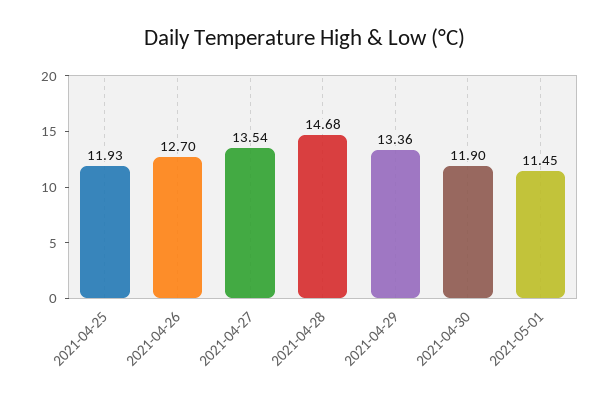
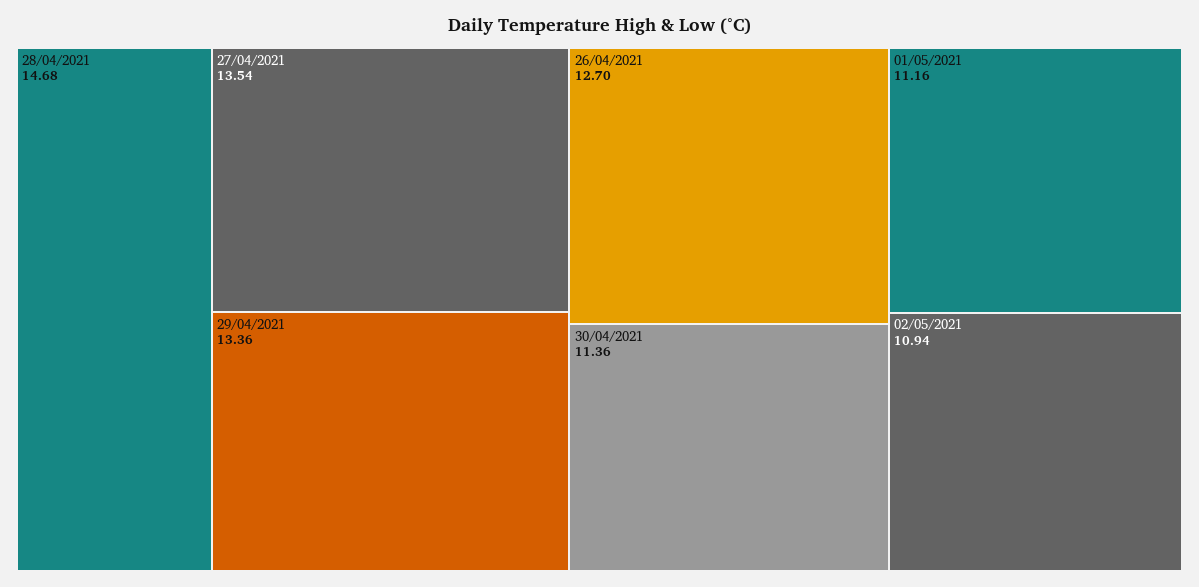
2021-04-25: 11.93 -> none
2021-04-30: 11.9 -> 11.36
2021-05-01: 11.45 -> 11.16
02/05/2021: none -> 10.94

